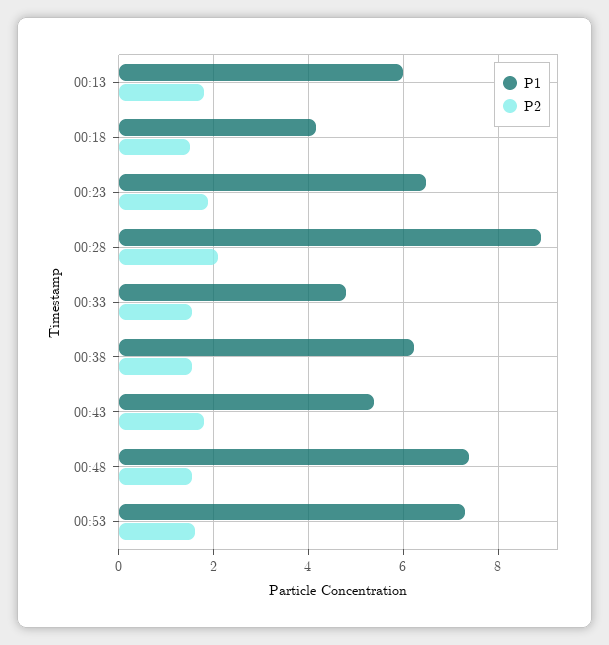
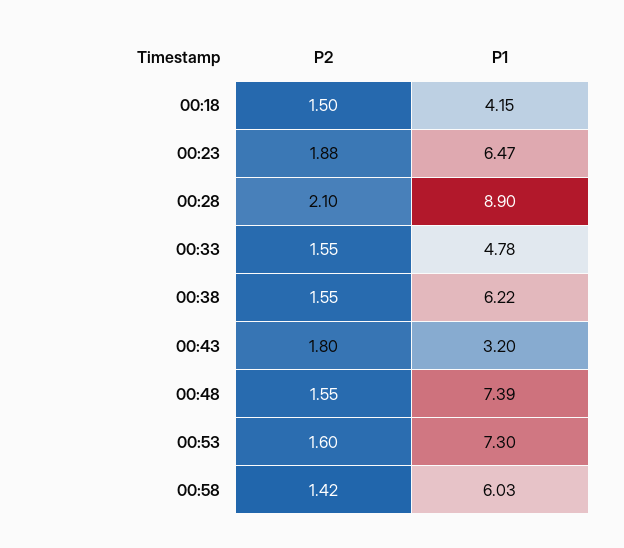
P1, 00:13: 6 -> none
P2, 00:13: 1.8 -> none
P1, 00:43: 5.4 -> 3.2
P2, 00:58: none -> 1.42
P1, 00:58: none -> 6.03

